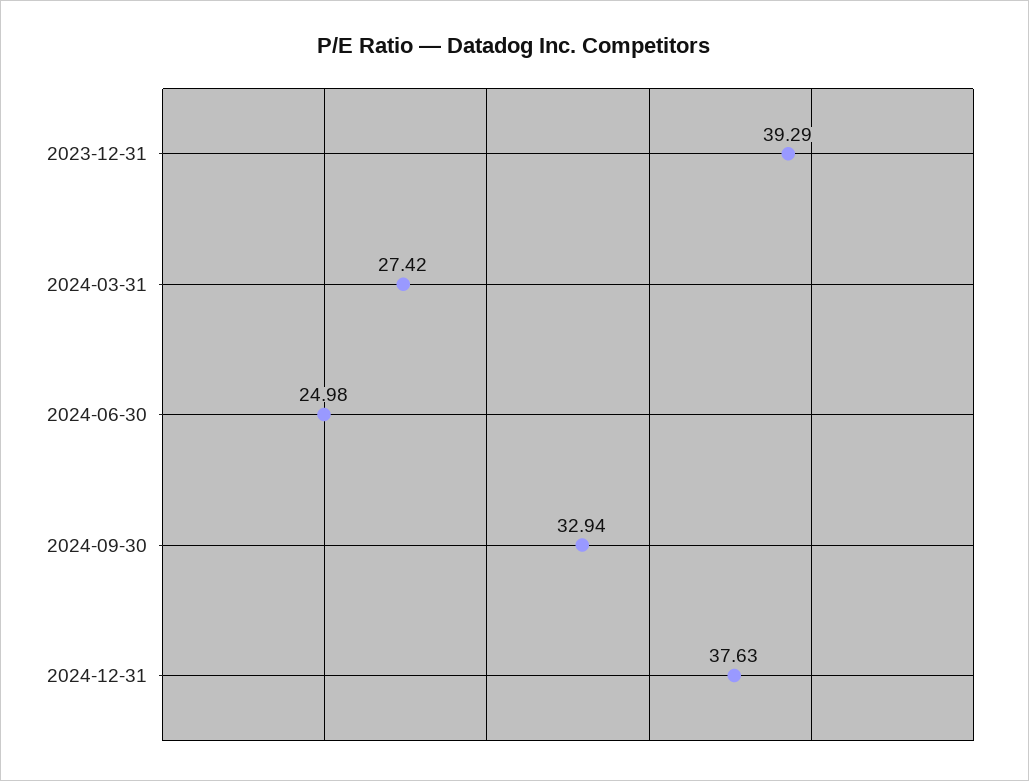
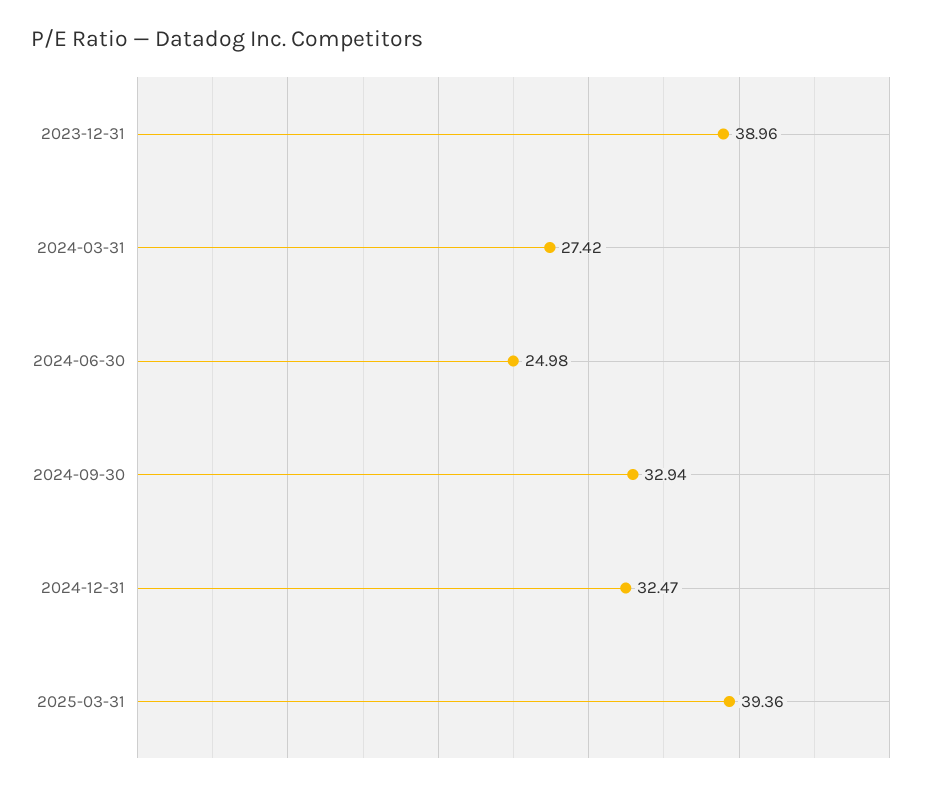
2023-12-31: 39.29 -> 38.96
2024-12-31: 37.63 -> 32.47
2025-03-31: none -> 39.36

